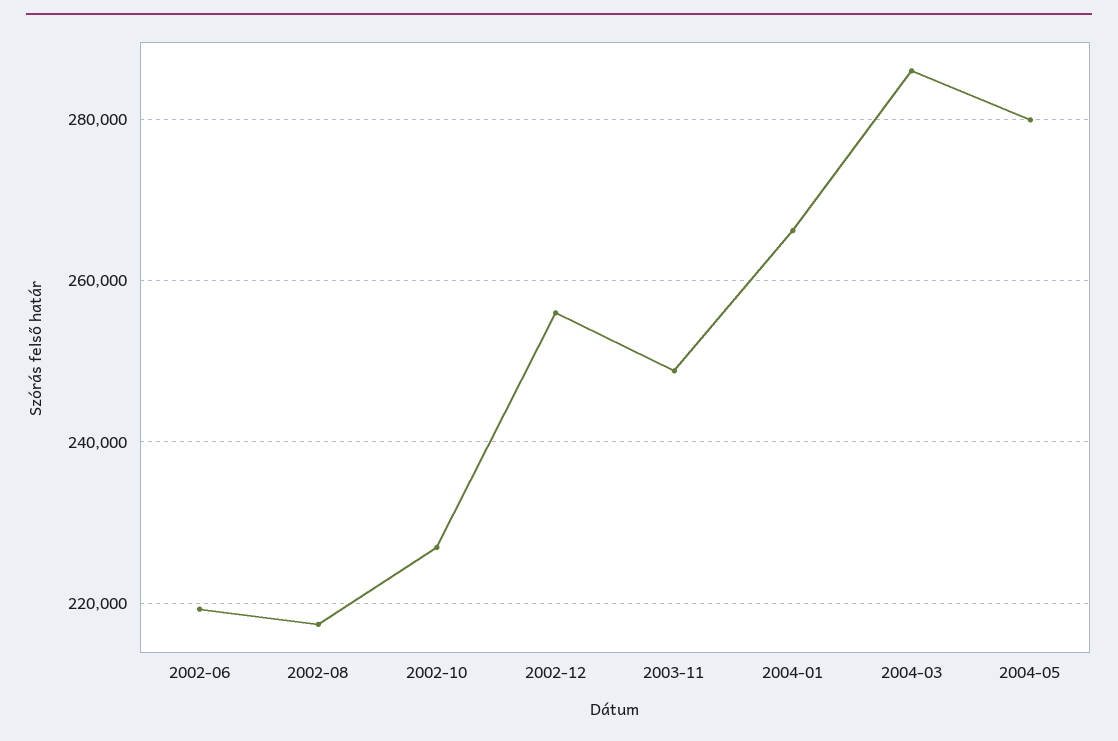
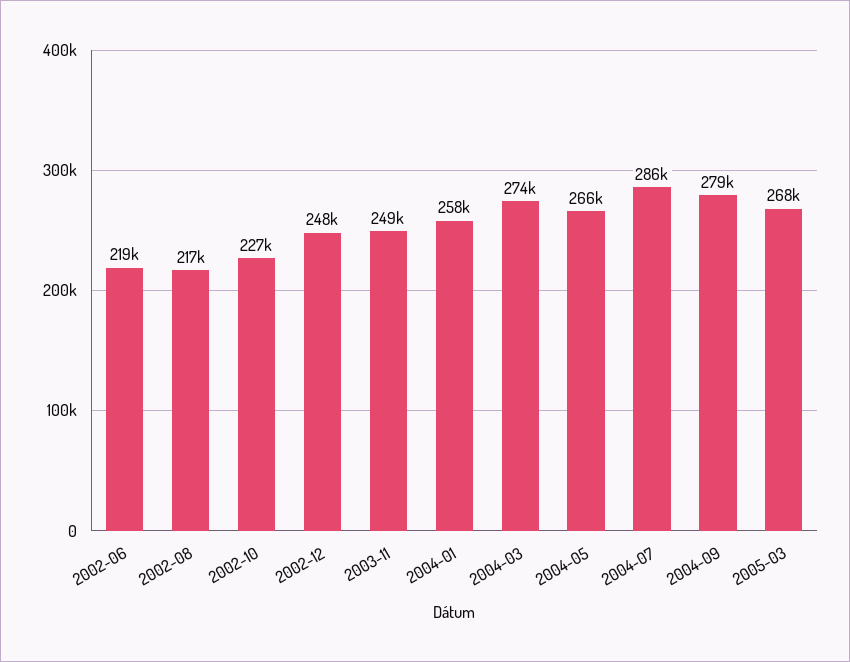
2002-12: 256000 -> 248000
2004-01: 266000 -> 258000
2004-03: 286000 -> 274000
2004-05: 280000 -> 266000
2004-07: none -> 286000
2004-09: none -> 279000
2005-03: none -> 268000

